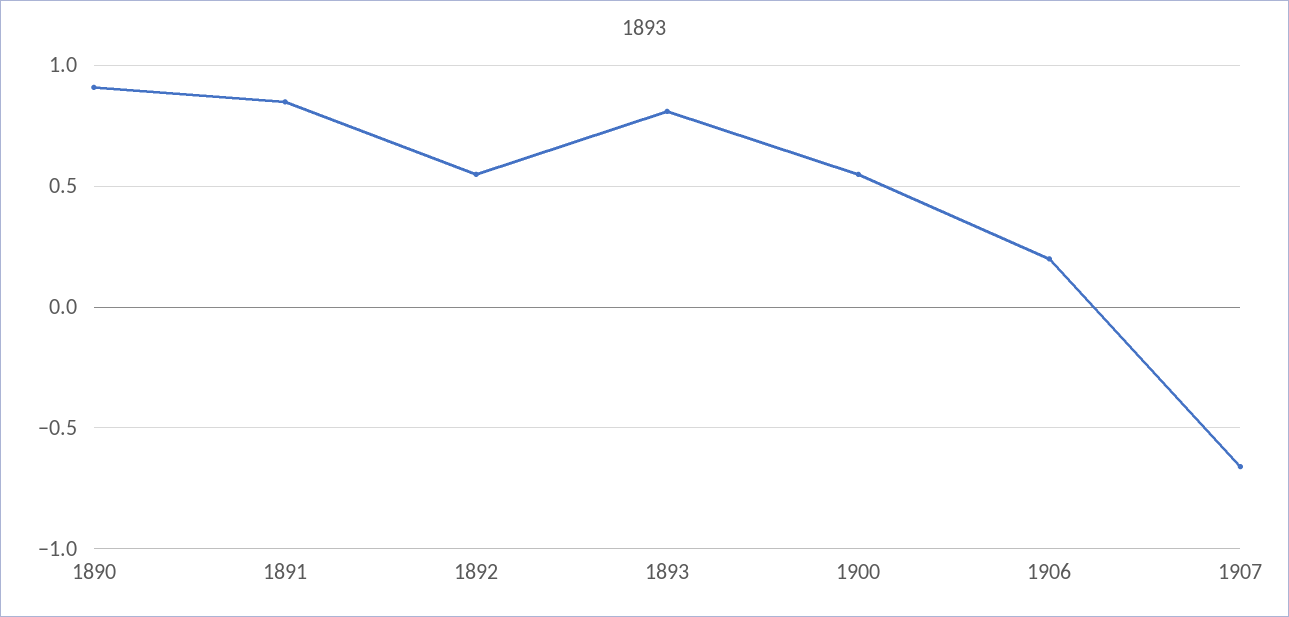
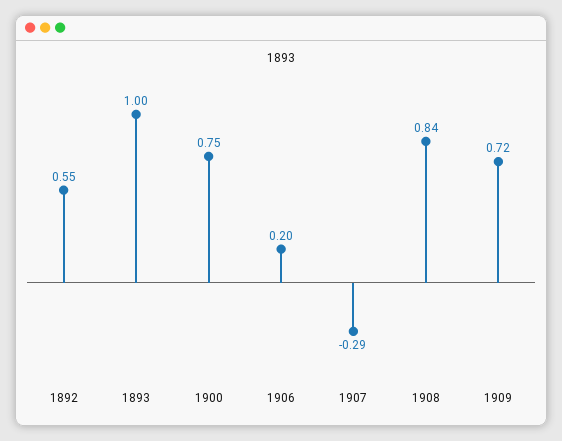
1890: 0.9 -> none
1891: 0.85 -> none
1893: 0.8 -> 1
1900: 0.55 -> 0.75
1907: -0.65 -> -0.29
1908: none -> 0.84
1909: none -> 0.72

